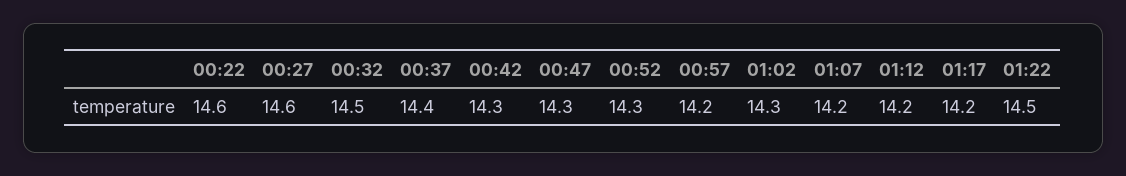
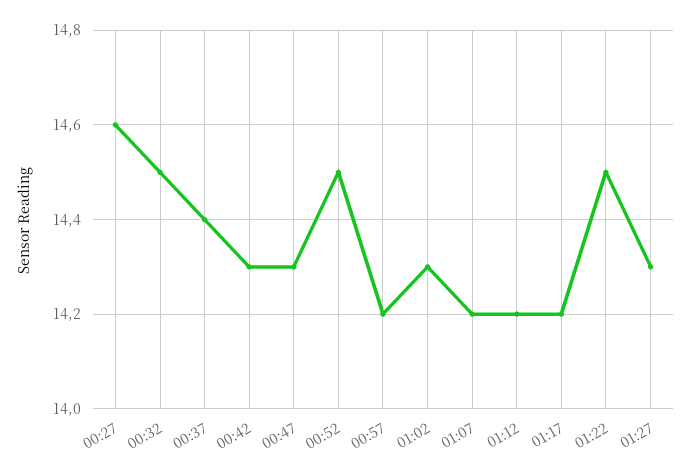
00:22: 14.6 -> none
00:52: 14.3 -> 14.5
01:27: none -> 14.3

